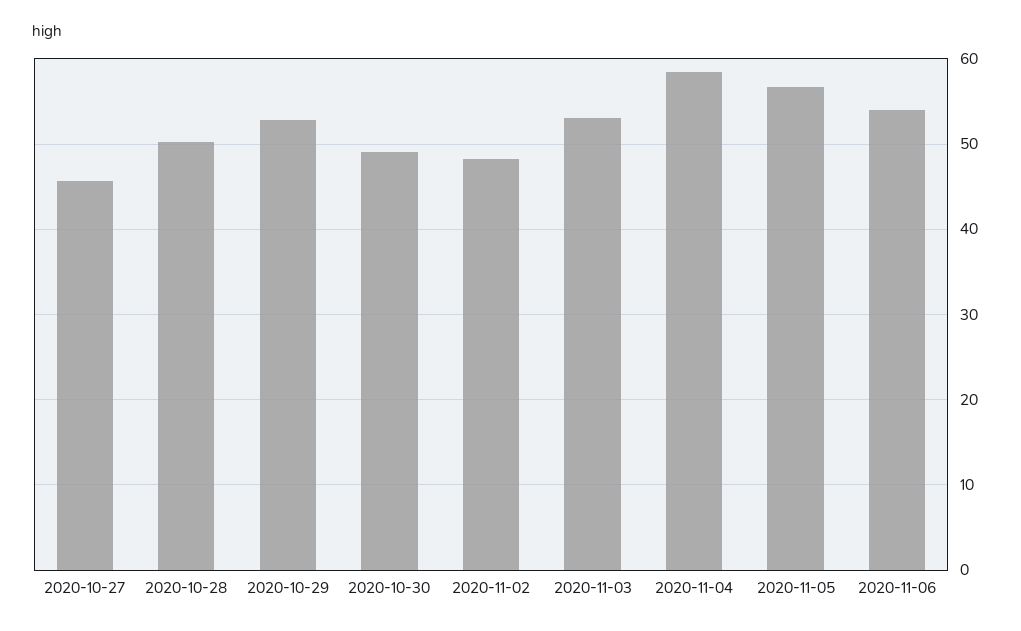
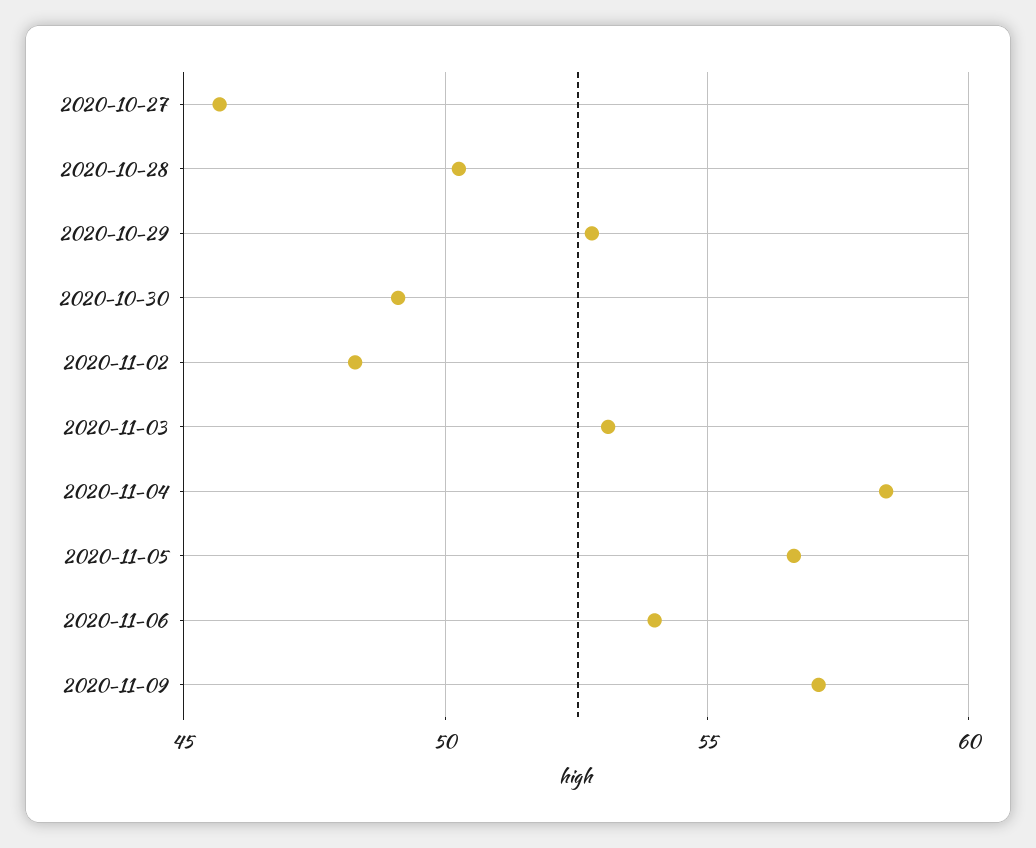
2020-11-09: none -> 57

